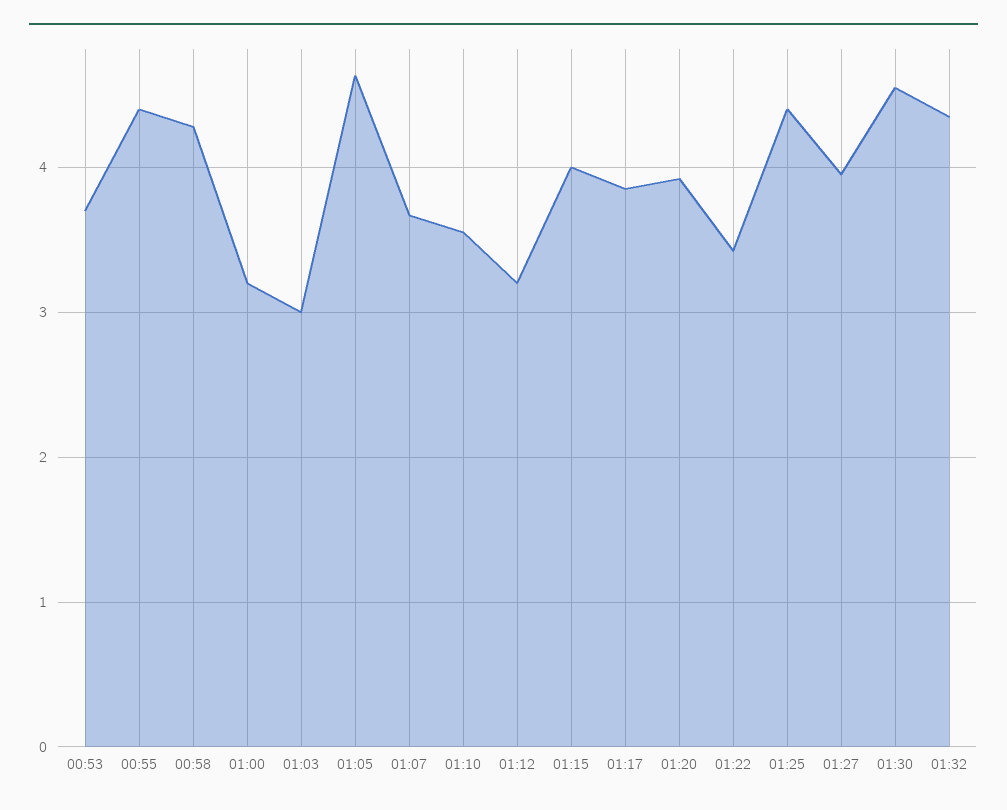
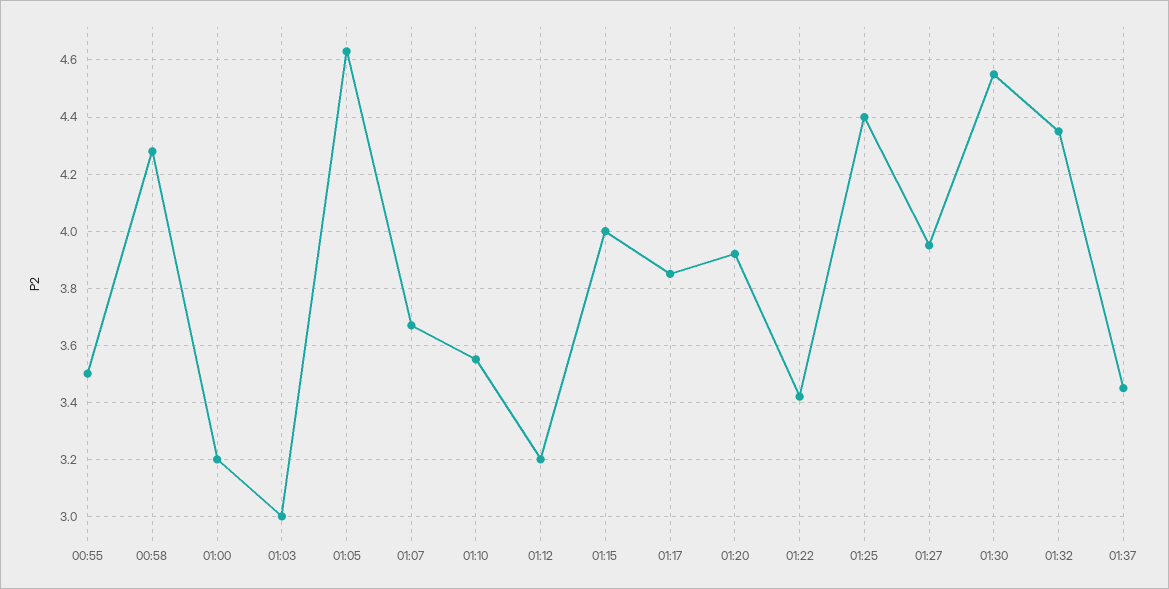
00:53: 3.7 -> none
00:55: 4.4 -> 3.5
01:37: none -> 3.45

